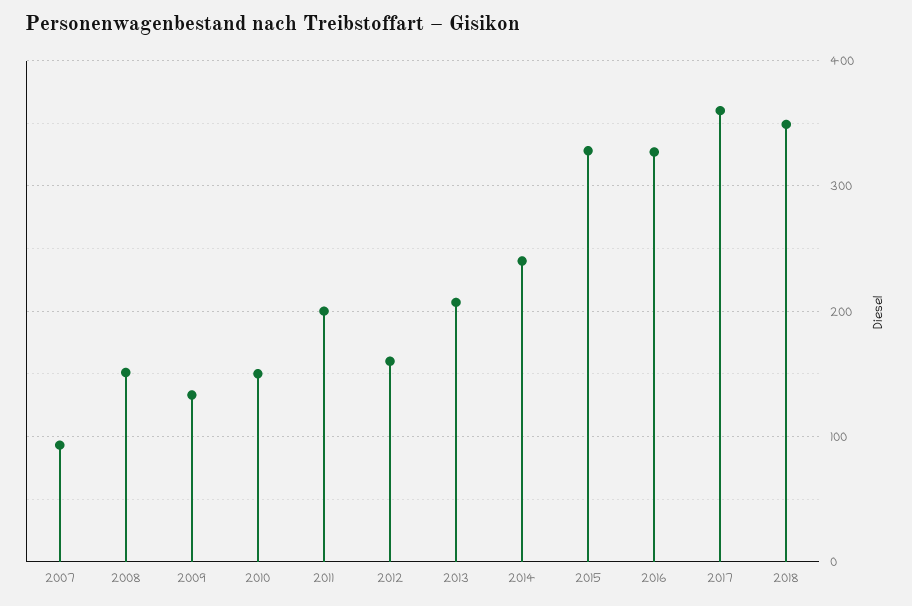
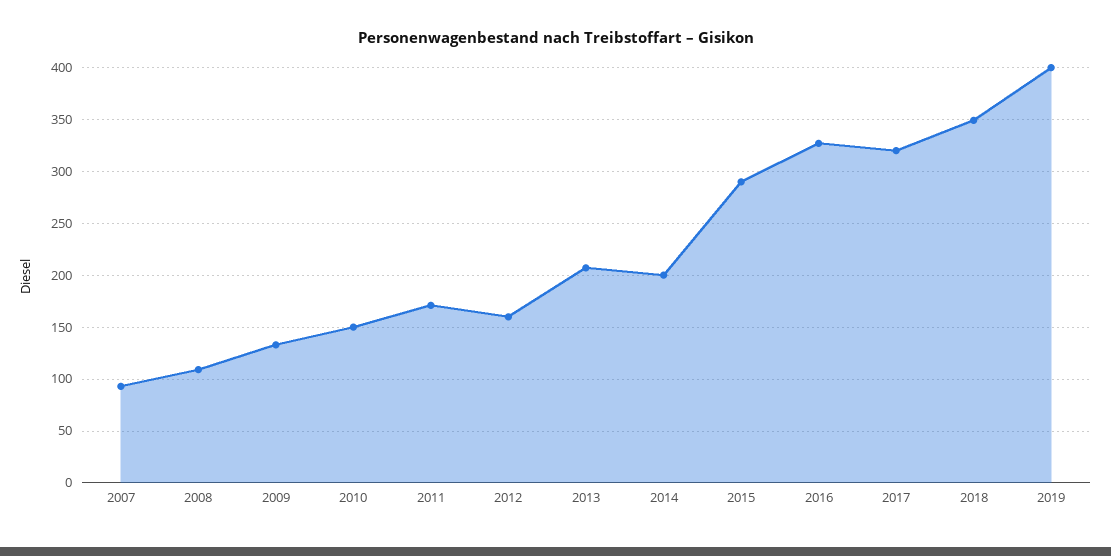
2008: 150 -> 110
2011: 200 -> 170
2014: 240 -> 200
2015: 330 -> 290
2017: 360 -> 320
2019: none -> 400

